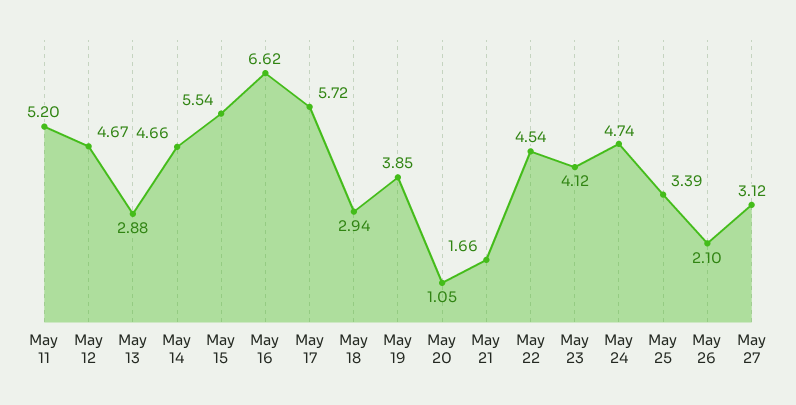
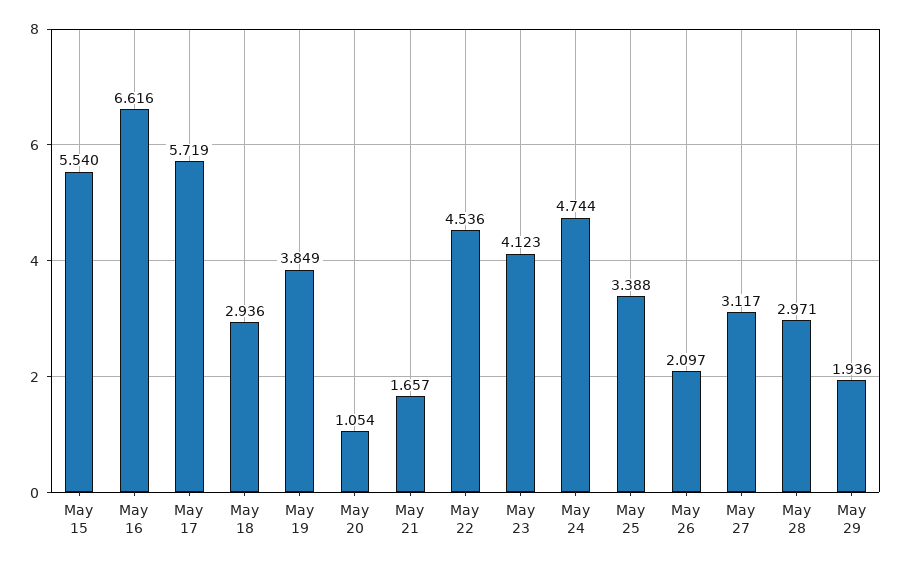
May 11: 5.2 -> none
May 12: 4.67 -> none
May 13: 2.88 -> none
May 14: 4.66 -> none
May 28: none -> 2.971
May 29: none -> 1.936

